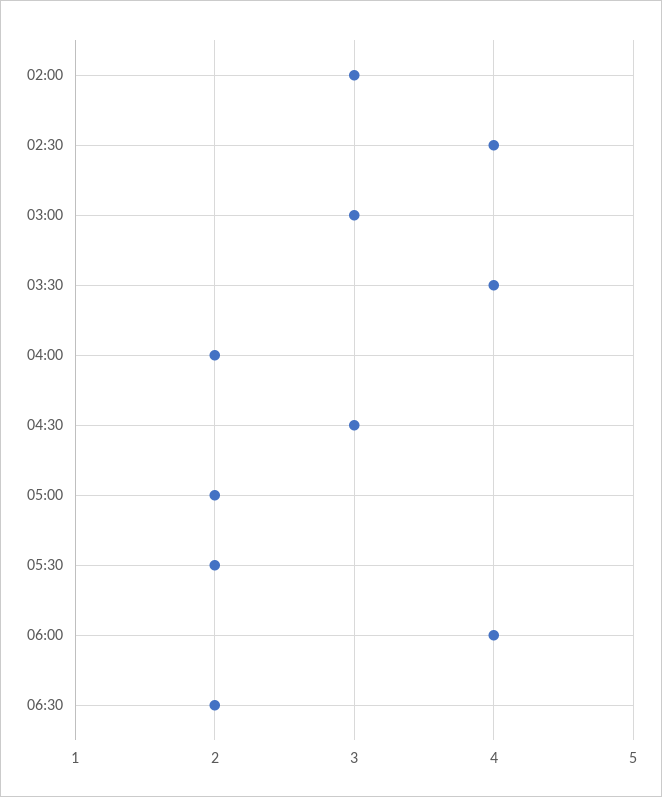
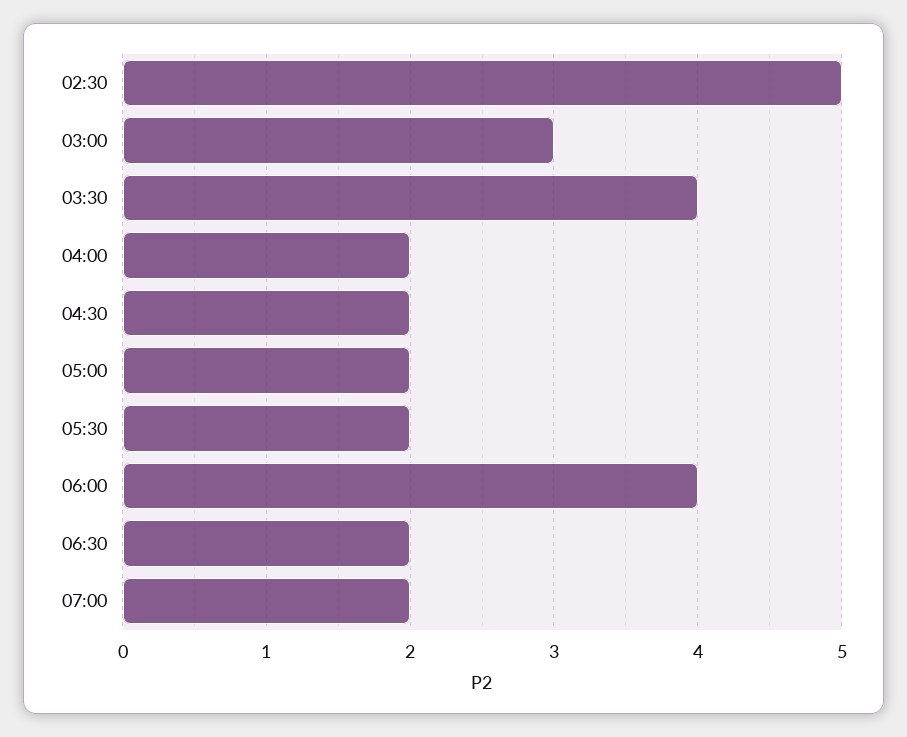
02:00: 3 -> none
02:30: 4 -> 5
04:30: 3 -> 2
07:00: none -> 2

